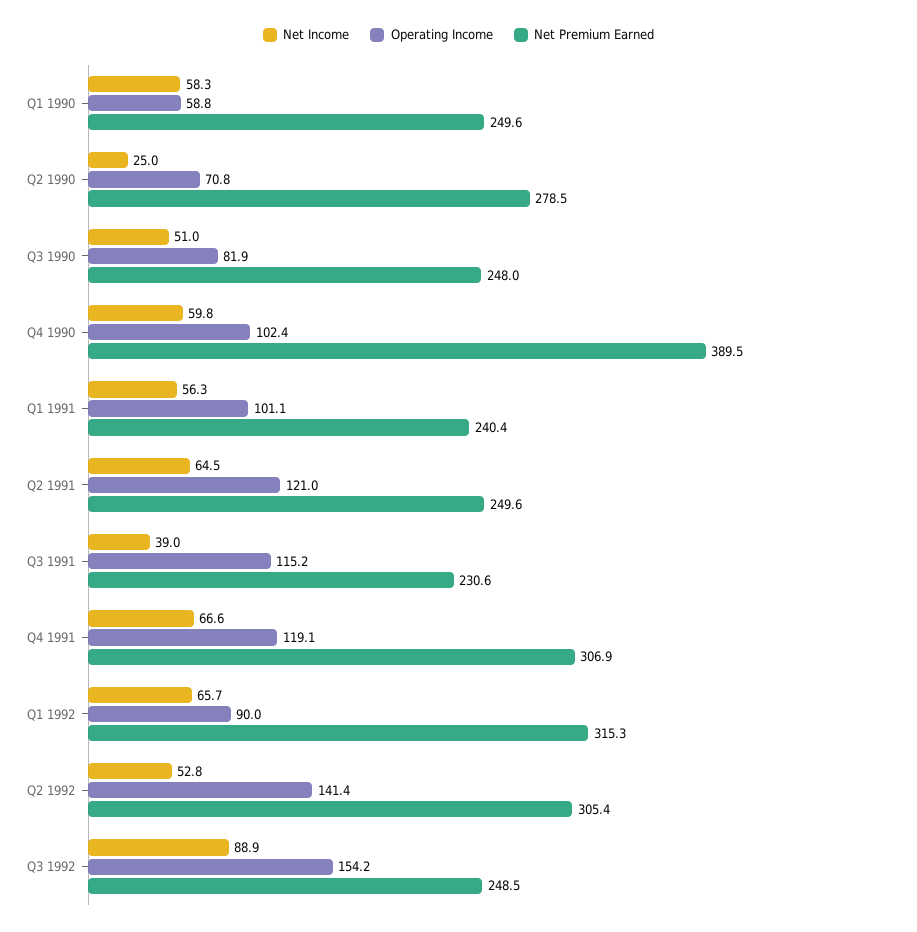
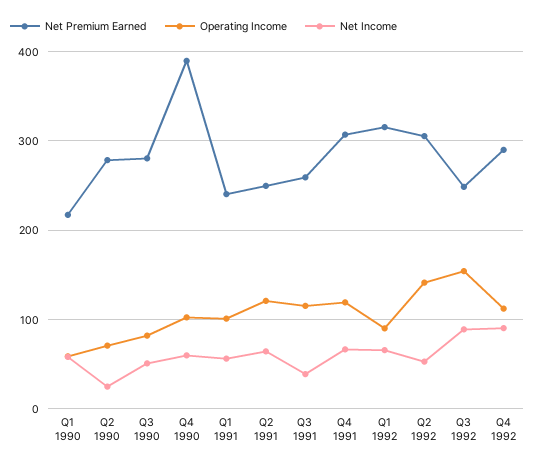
Net Premium Earned, Q1 1990: 249.6 -> 220
Net Premium Earned, Q3 1990: 248 -> 280
Net Premium Earned, Q3 1991: 230.6 -> 260
Net Premium Earned, Q4 1992: none -> 290
Operating Income, Q4 1992: none -> 110
Net Income, Q4 1992: none -> 90

